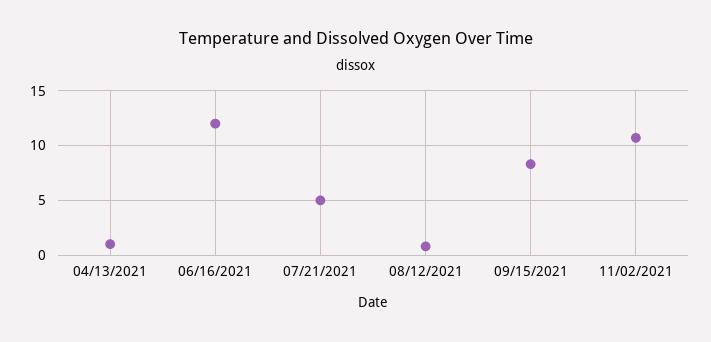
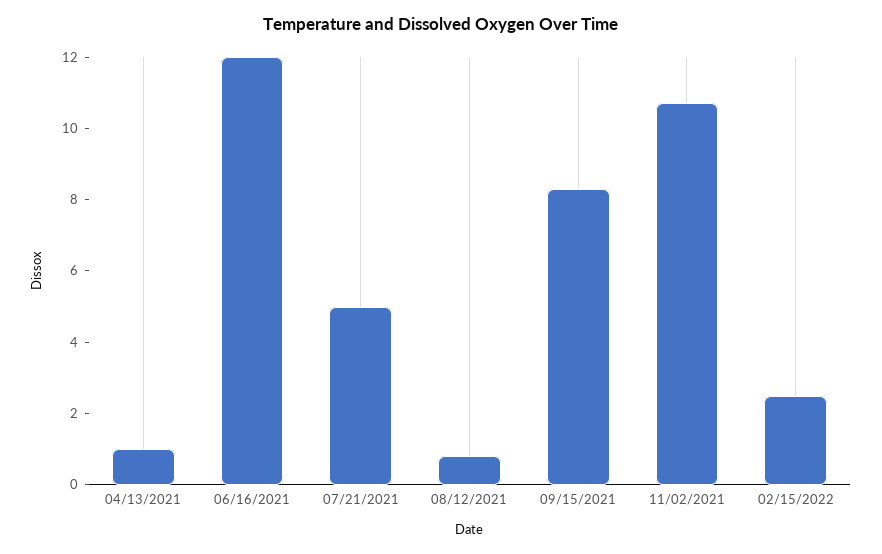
02/15/2022: none -> 2.5

